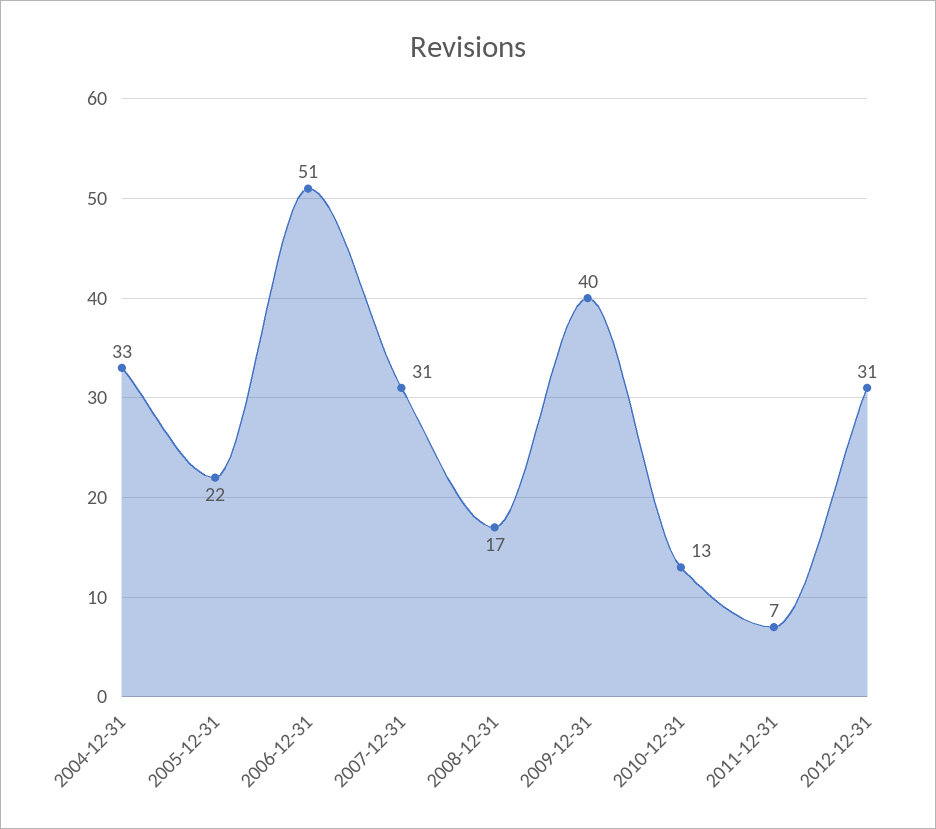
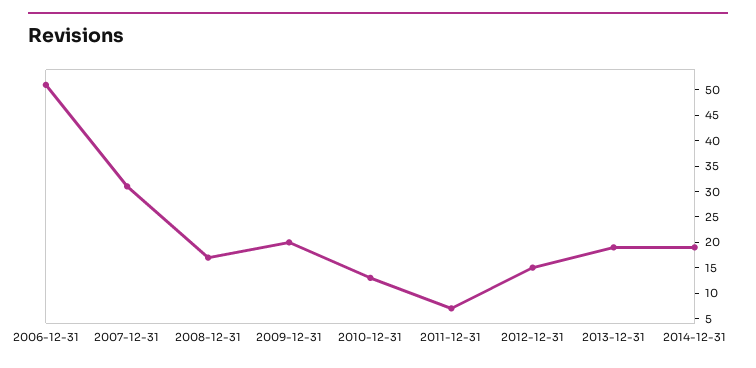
2004-12-31: 33 -> none
2005-12-31: 22 -> none
2009-12-31: 40 -> 20
2012-12-31: 31 -> 15
2013-12-31: none -> 20
2014-12-31: none -> 20

